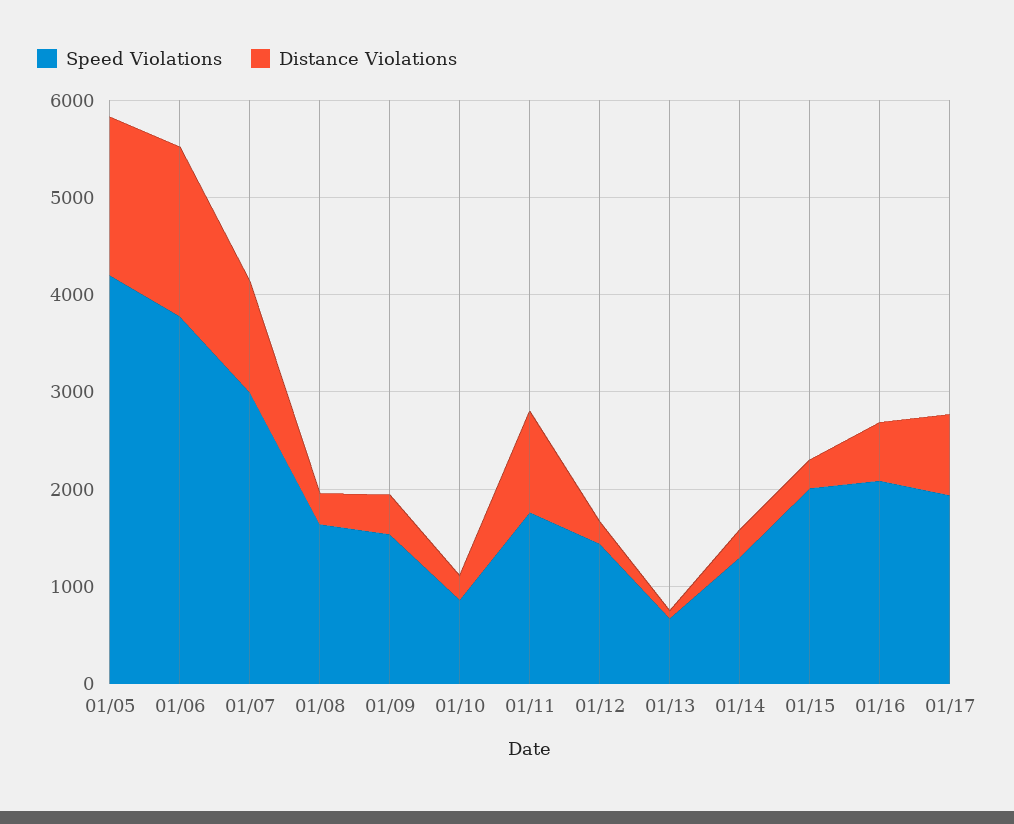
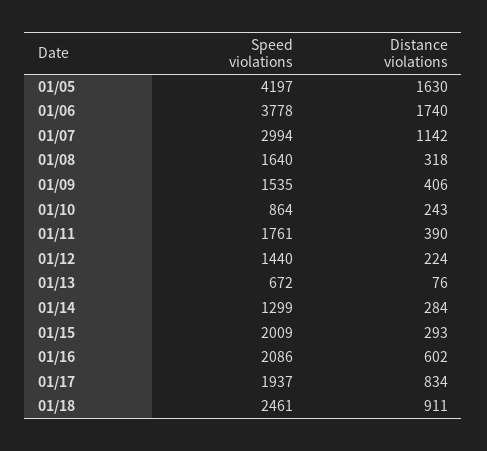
Distance Violations, 01/11: 1000 -> 390
Speed Violations, 01/18: none -> 2461
Distance Violations, 01/18: none -> 911

